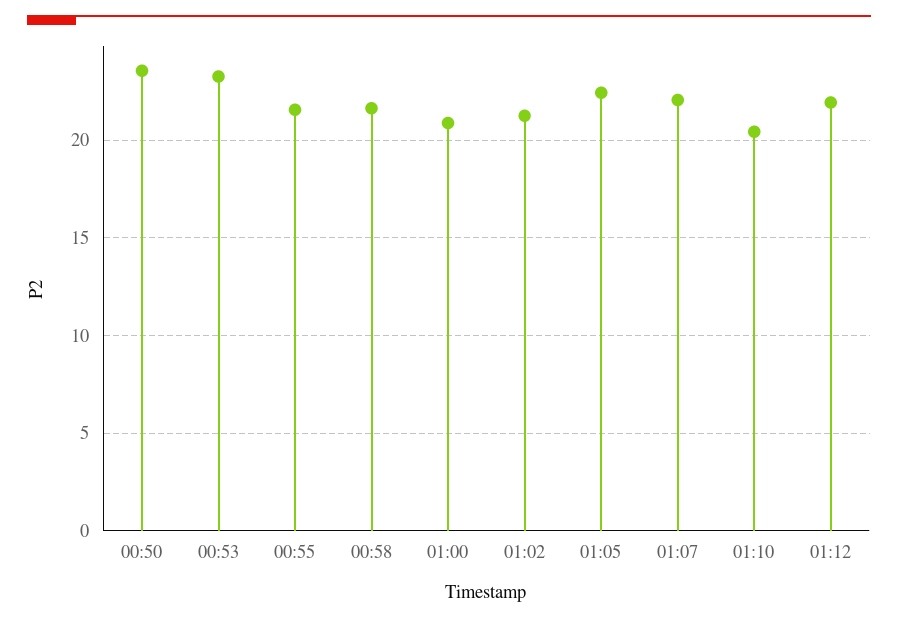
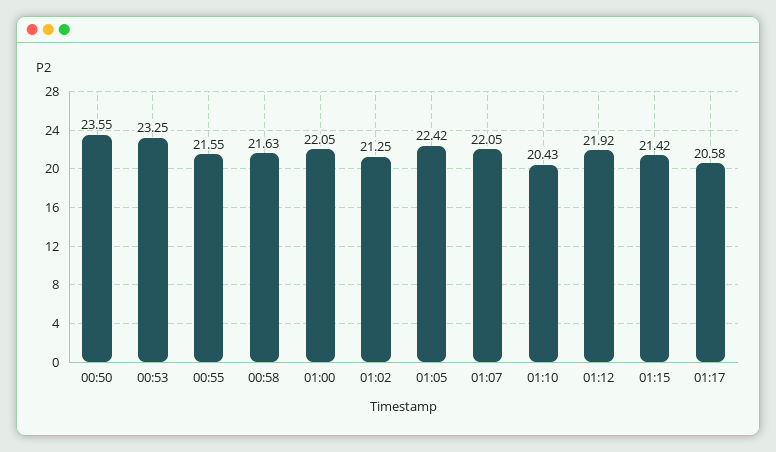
01:00: 21 -> 22.05
01:15: none -> 21.42
01:17: none -> 20.58

